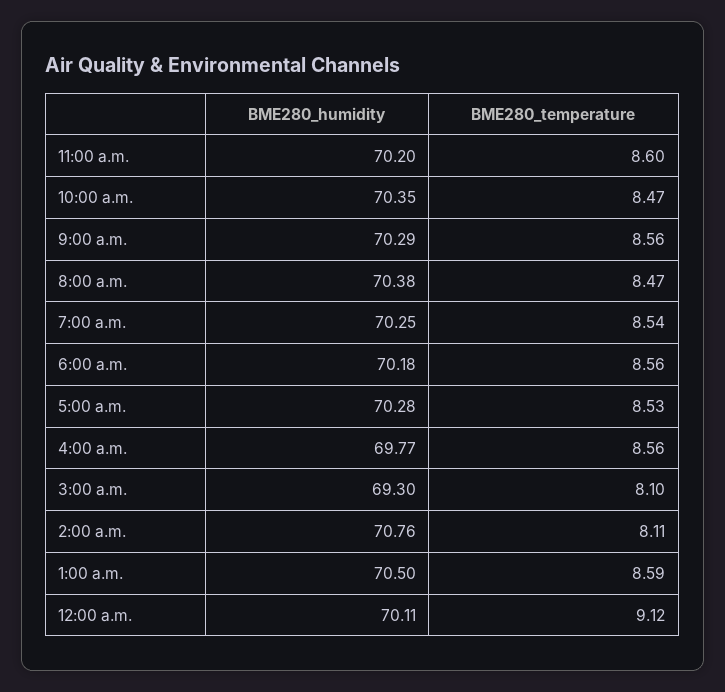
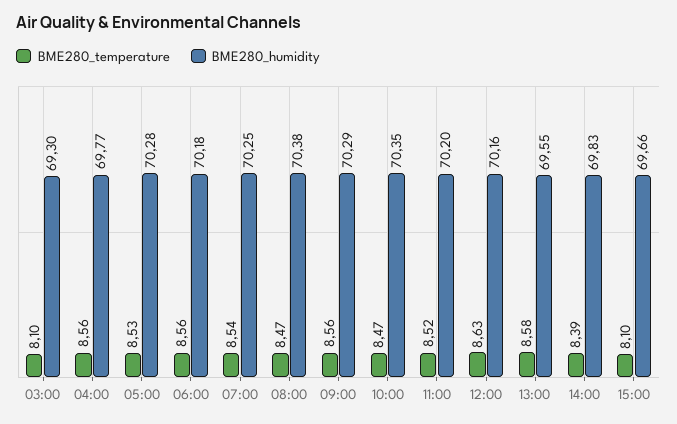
BME280_temperature, 11:00 a.m.: 8.6 -> 8.52
BME280_humidity, 2:00 a.m.: 70.76 -> none
BME280_temperature, 2:00 a.m.: 8.11 -> none
BME280_humidity, 1:00 a.m.: 70.5 -> none
BME280_temperature, 1:00 a.m.: 8.59 -> none
BME280_humidity, 12:00 a.m.: 70.11 -> none
BME280_temperature, 12:00 a.m.: 9.12 -> none
BME280_temperature, 12:00: none -> 8.63
BME280_humidity, 12:00: none -> 70.16
BME280_temperature, 13:00: none -> 8.58
BME280_humidity, 13:00: none -> 69.55
BME280_temperature, 14:00: none -> 8.39
BME280_humidity, 14:00: none -> 69.83
BME280_temperature, 15:00: none -> 8.1
BME280_humidity, 15:00: none -> 69.66

